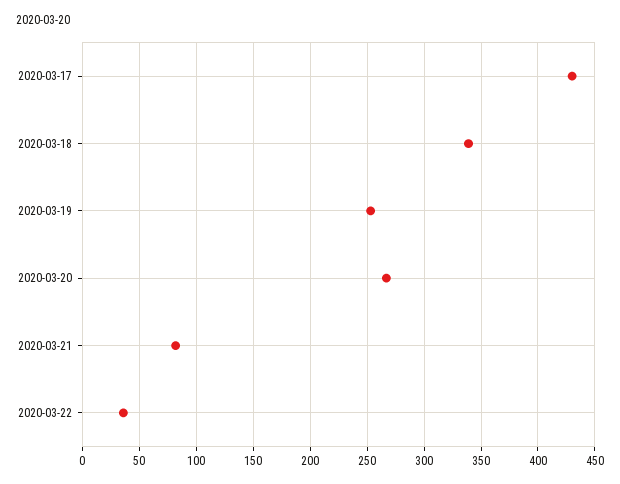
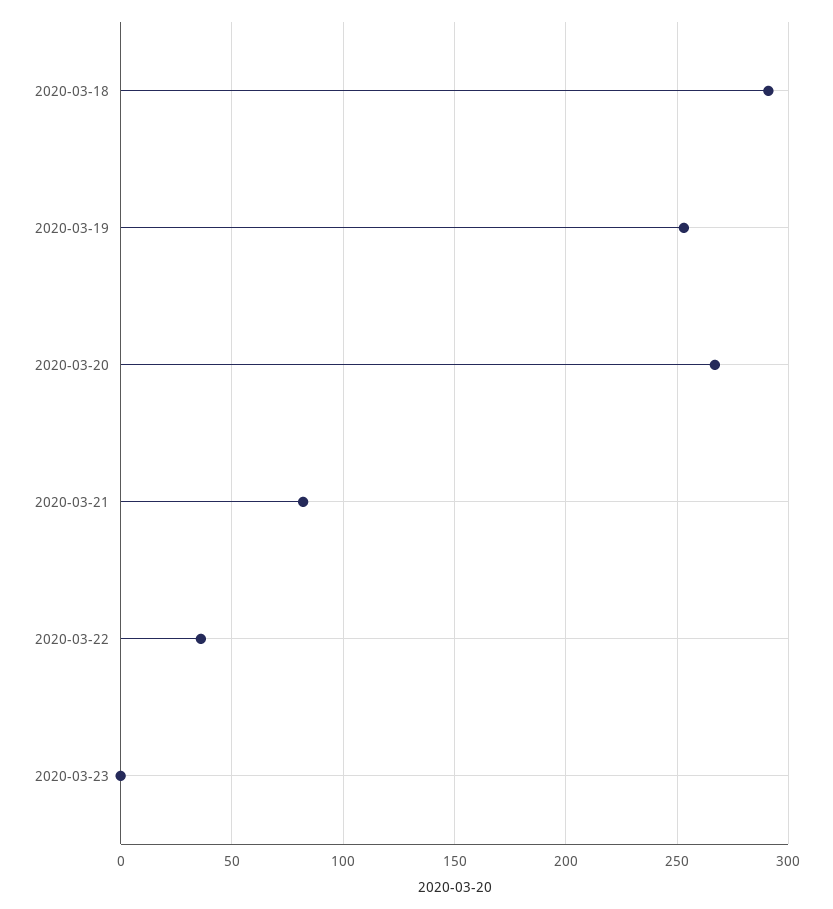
2020-03-17: 430 -> none
2020-03-18: 340 -> 290
2020-03-23: none -> 0

